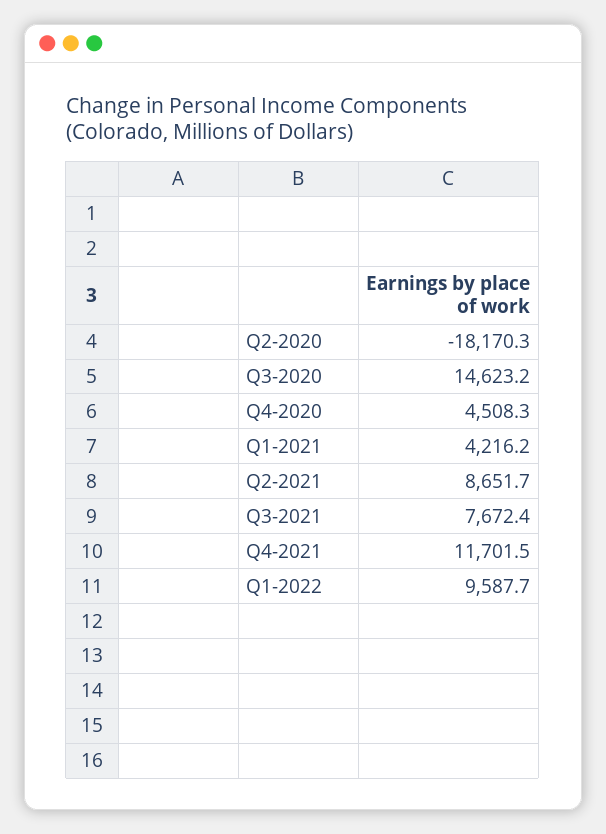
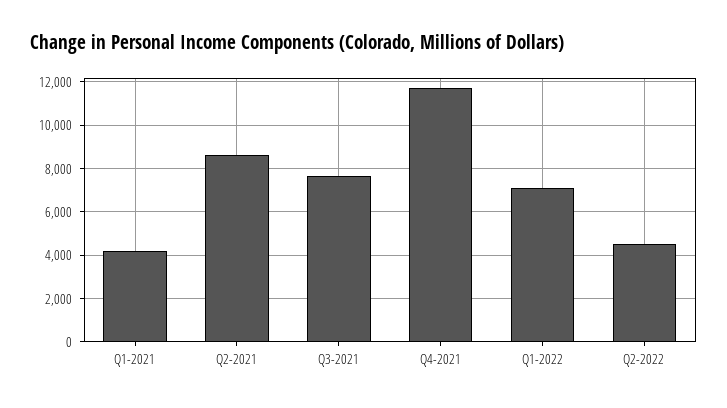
Q2-2020: -18170.3 -> none
Q3-2020: 14623.2 -> none
Q4-2020: 4508.3 -> none
Q1-2022: 9587.7 -> 7000
Q2-2022: none -> 4500

